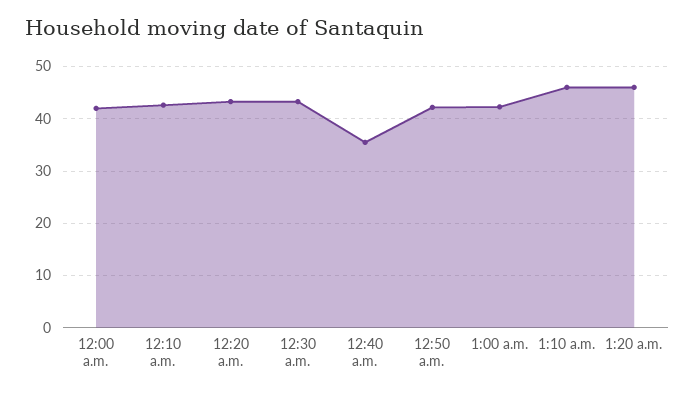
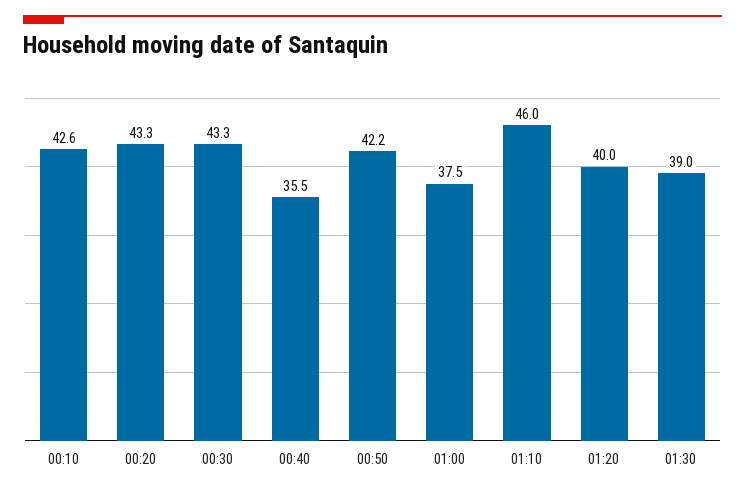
12:00 a.m.: 42 -> none
1:00 a.m.: 42 -> 37.5
1:20 a.m.: 46 -> 40
01:30: none -> 39

